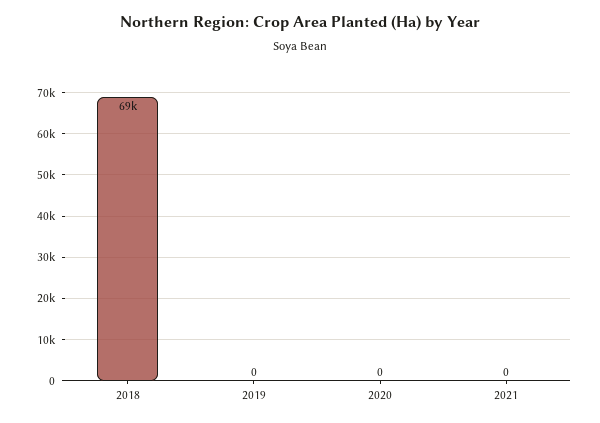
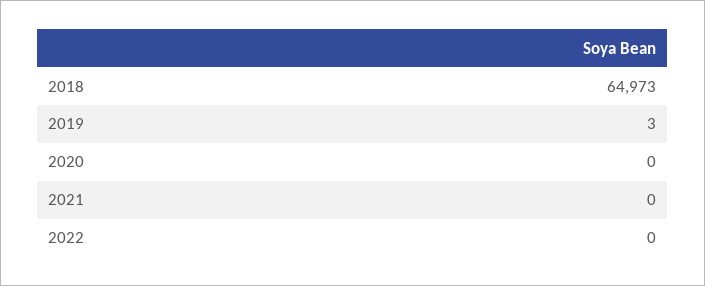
2018: 69000 -> 64973
2019: 0 -> 3
2022: none -> 0

